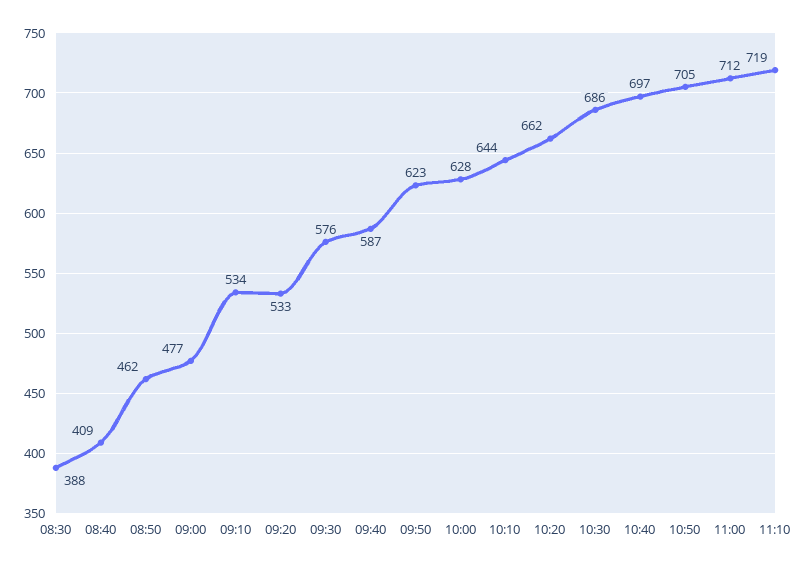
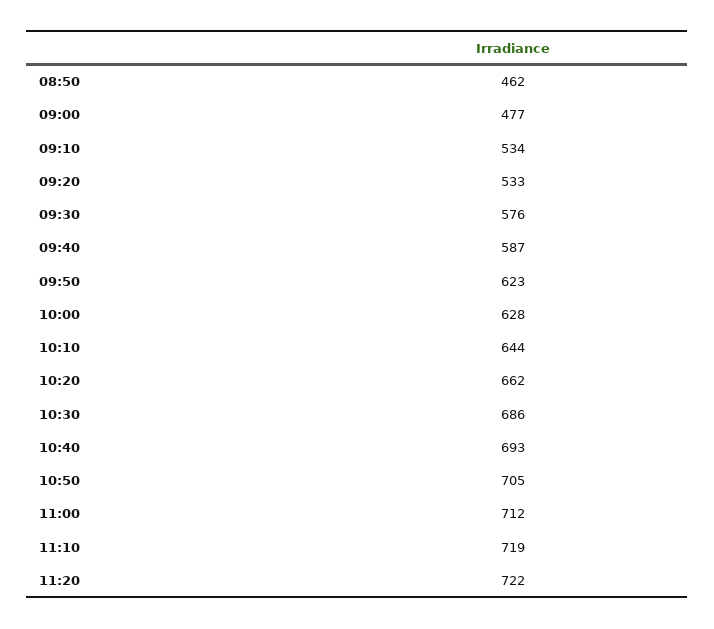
08:30: 388 -> none
08:40: 409 -> none
10:40: 697 -> 693
11:20: none -> 722

